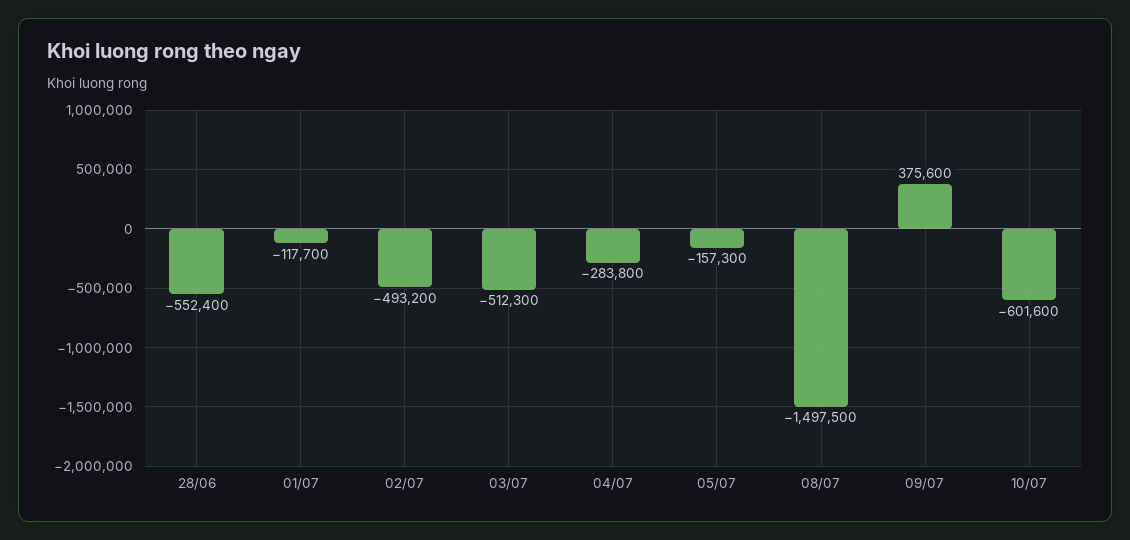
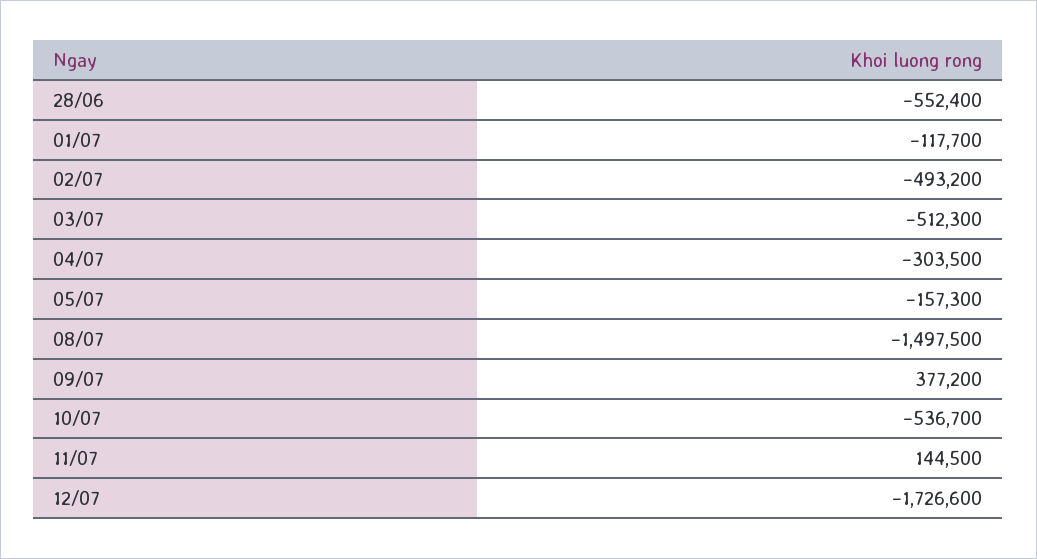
04/07: -283800 -> -303500
09/07: 375600 -> 377200
10/07: -601600 -> -536700
11/07: none -> 144500
12/07: none -> -1726600

